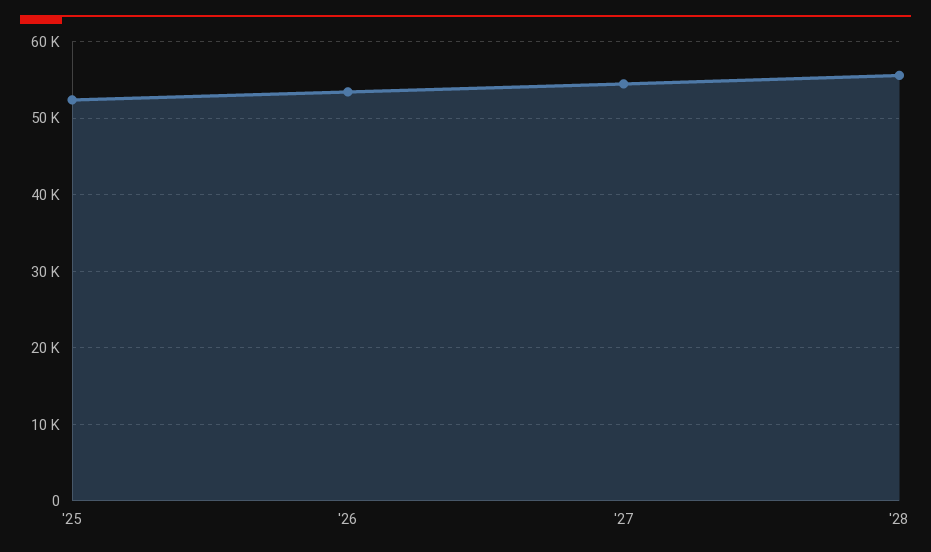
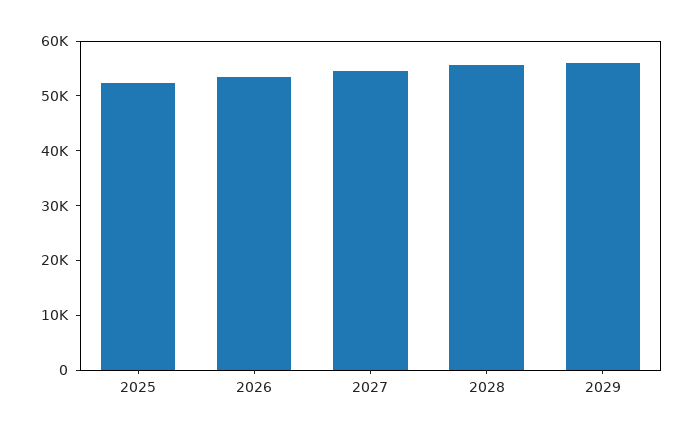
2029: none -> 56000

